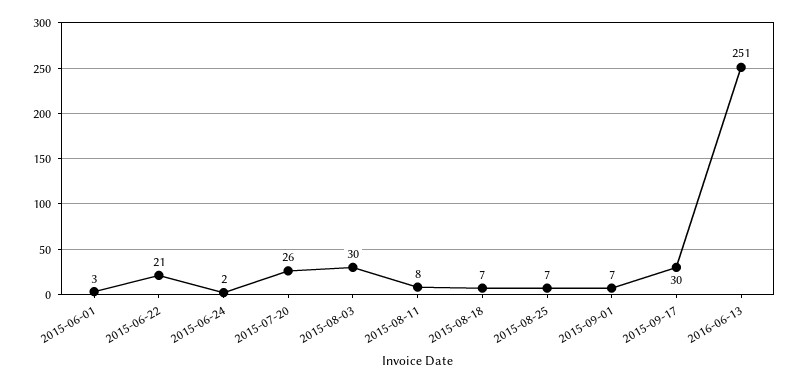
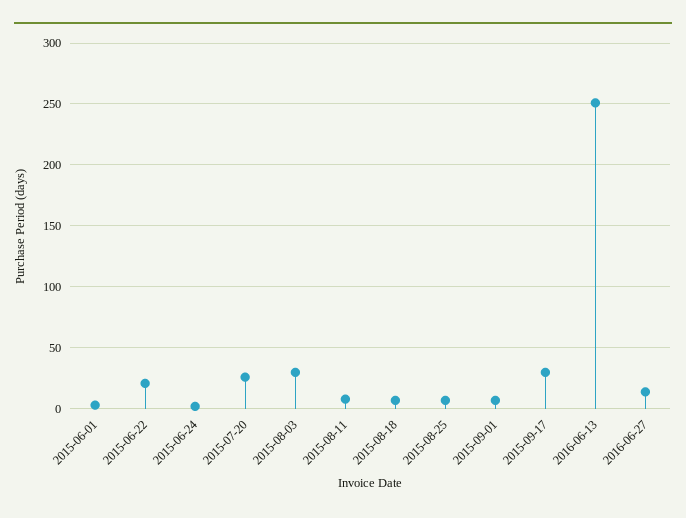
2016-06-27: none -> 15

